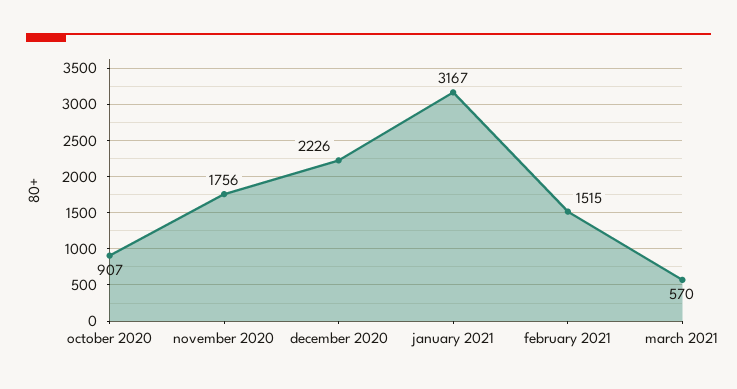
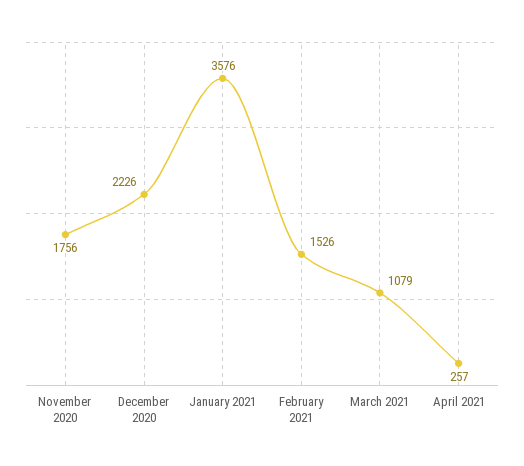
october 2020: 907 -> none
january 2021: 3167 -> 3576
february 2021: 1515 -> 1526
march 2021: 570 -> 1079
April 2021: none -> 257

